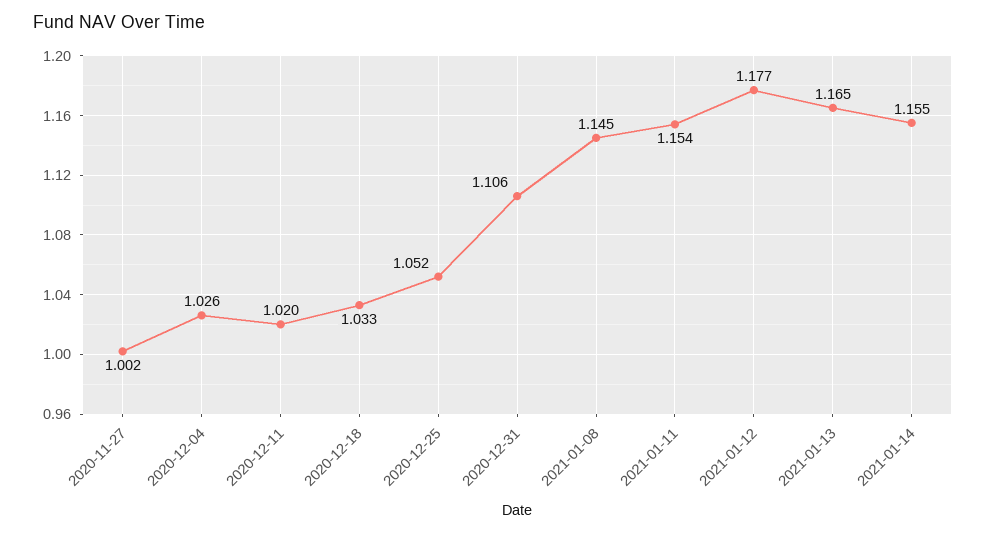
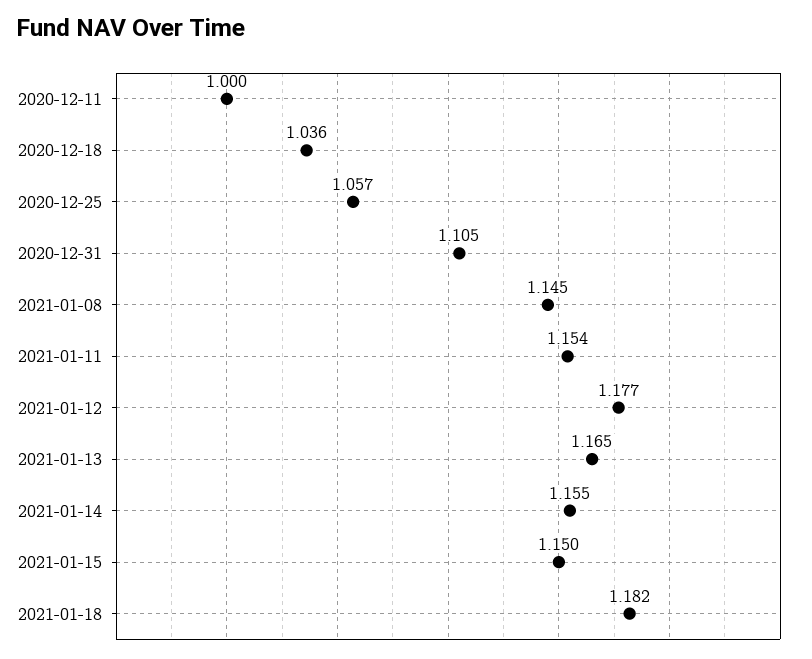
2020-11-27: 1.002 -> none
2020-12-04: 1.026 -> none
2020-12-11: 1.02 -> 1
2020-12-18: 1.033 -> 1.036
2020-12-25: 1.052 -> 1.057
2020-12-31: 1.106 -> 1.105
2021-01-15: none -> 1.15
2021-01-18: none -> 1.182

